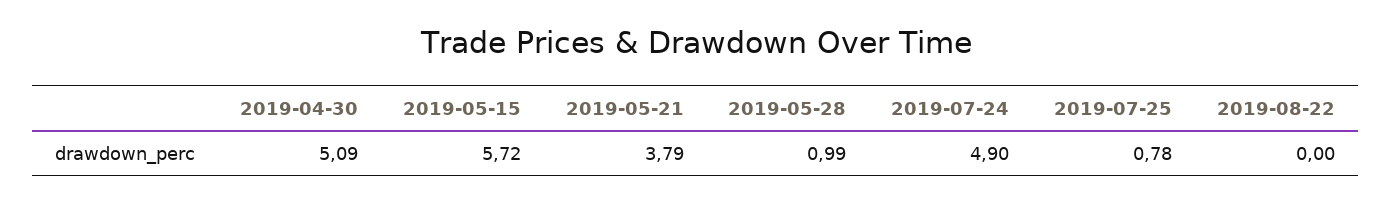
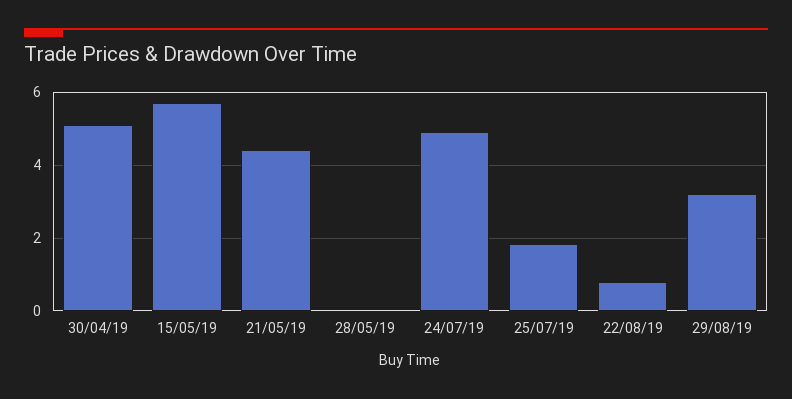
2019-05-21: 3.79 -> 4.4
2019-05-28: 0.99 -> 0
2019-07-25: 0.78 -> 1.8
2019-08-22: 0 -> 0.8
29/08/19: none -> 3.2

